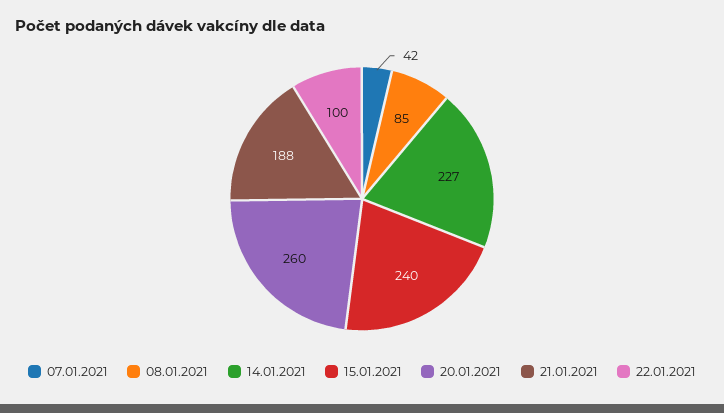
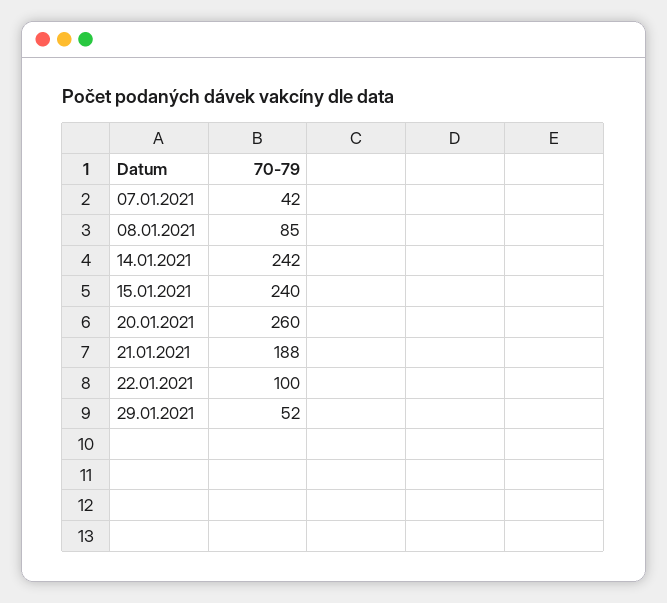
14.01.2021: 227 -> 242
29.01.2021: none -> 52

